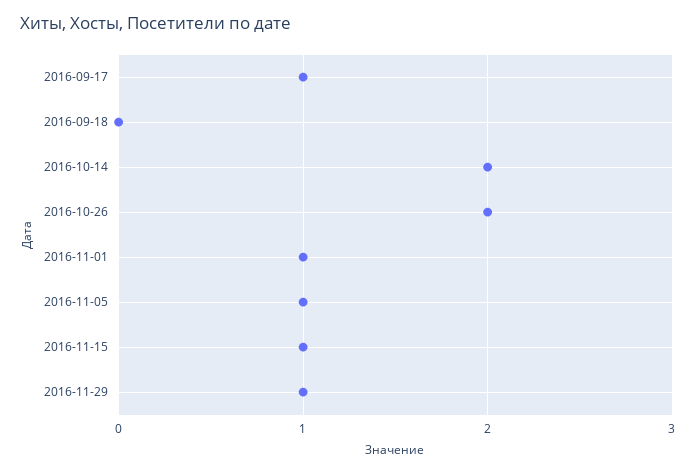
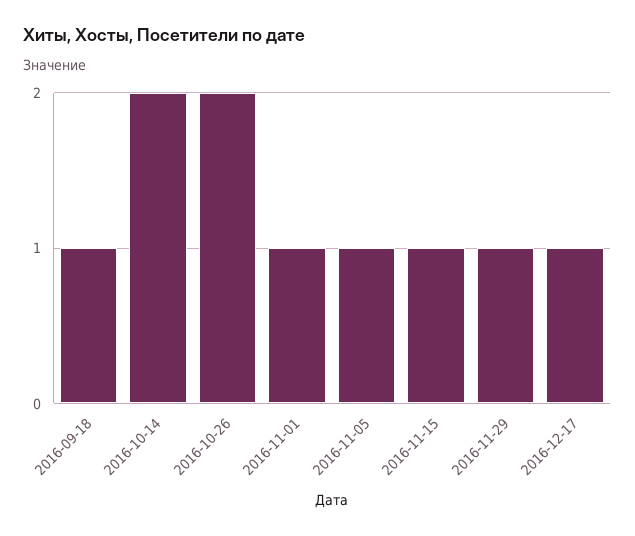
2016-09-17: 1 -> none
2016-09-18: 0 -> 1
2016-12-17: none -> 1

